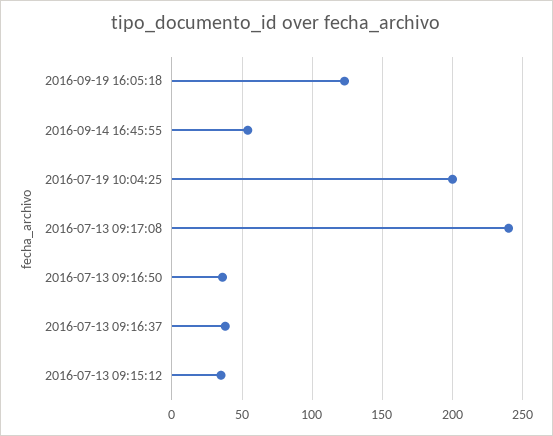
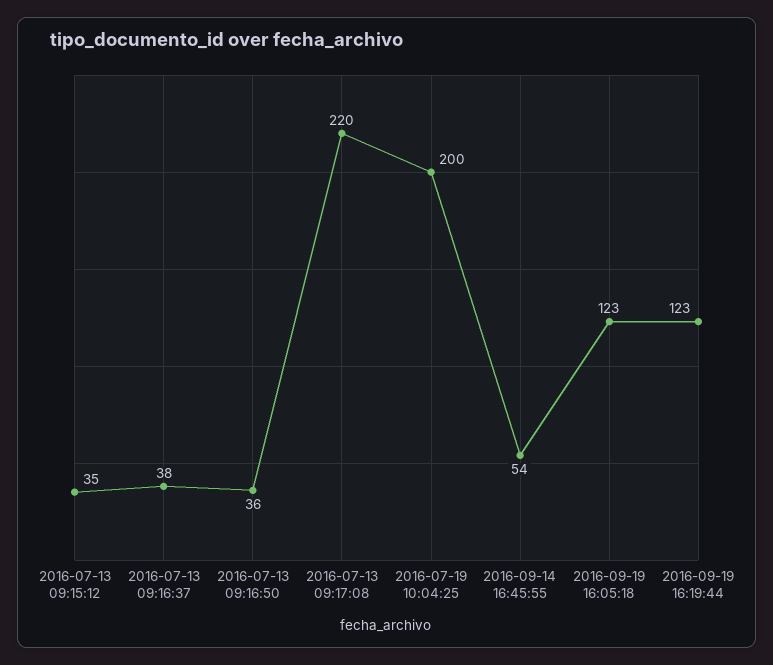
2016-07-13 09:17:08: 240 -> 220
2016-09-19 16:19:44: none -> 123

